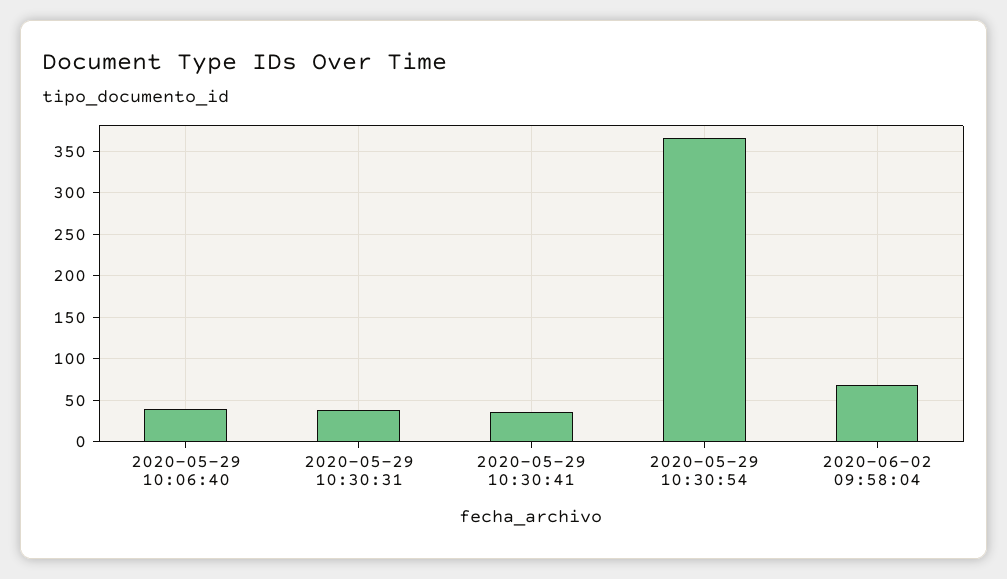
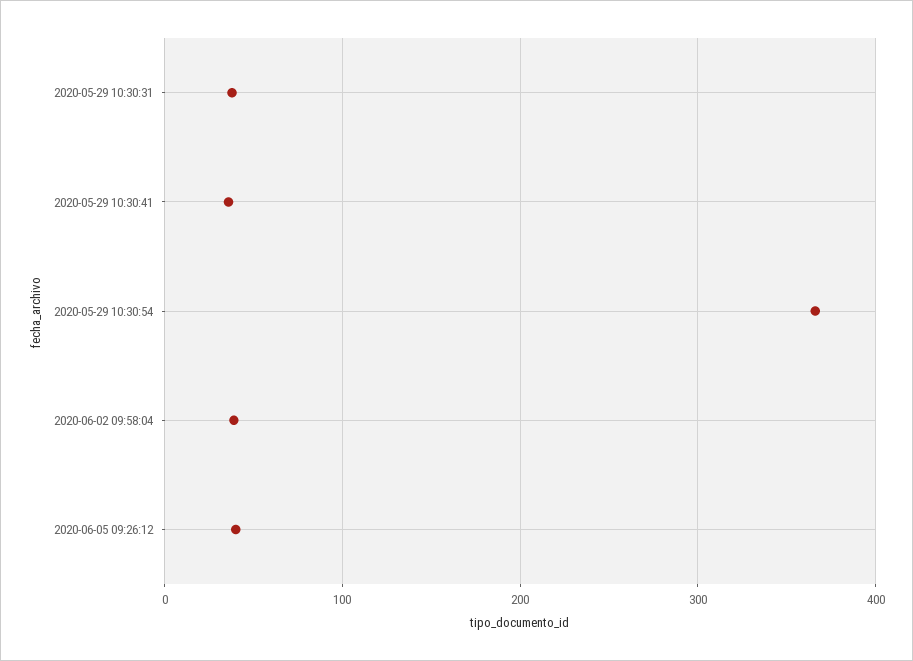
2020-05-29 10:06:40: 40 -> none
2020-06-02 09:58:04: 70 -> 40
2020-06-05 09:26:12: none -> 40

